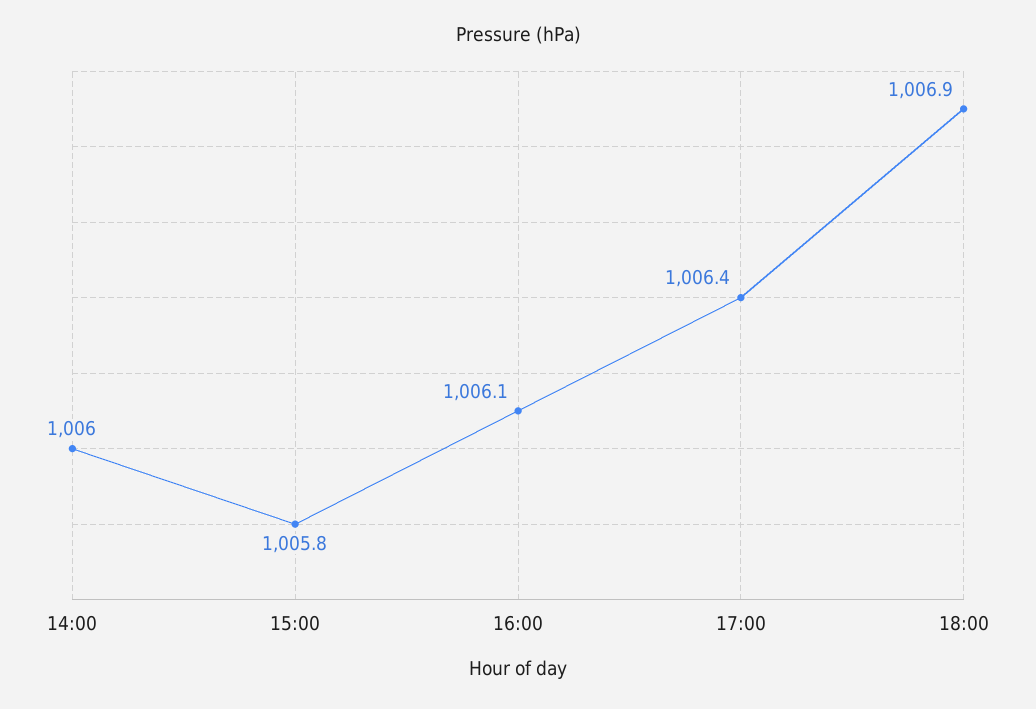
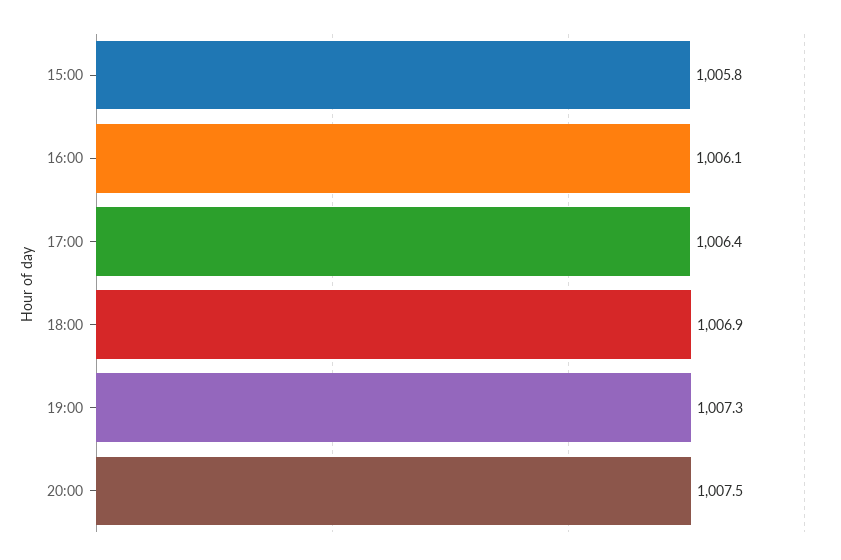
14:00: 1006 -> none
19:00: none -> 1007.3
20:00: none -> 1007.5

